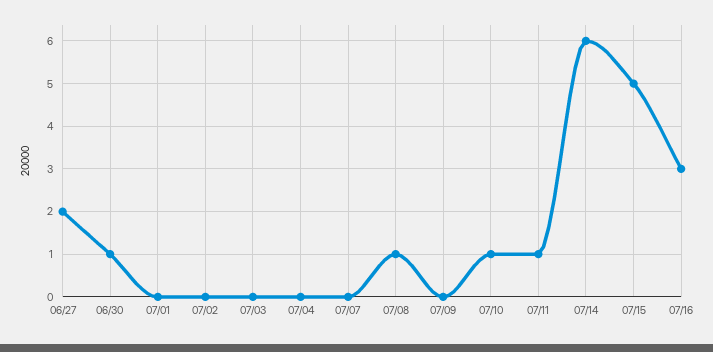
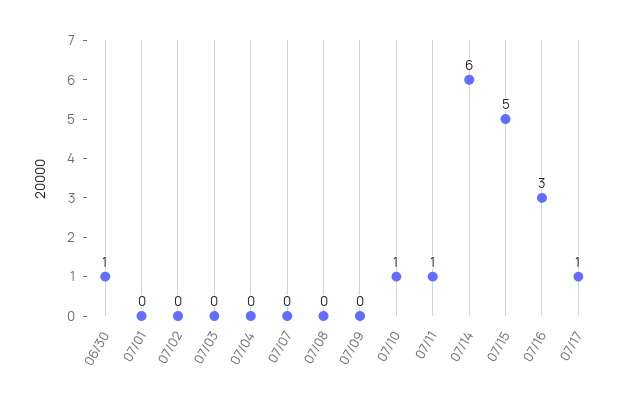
06/27: 2 -> none
07/08: 1 -> 0
07/17: none -> 1

